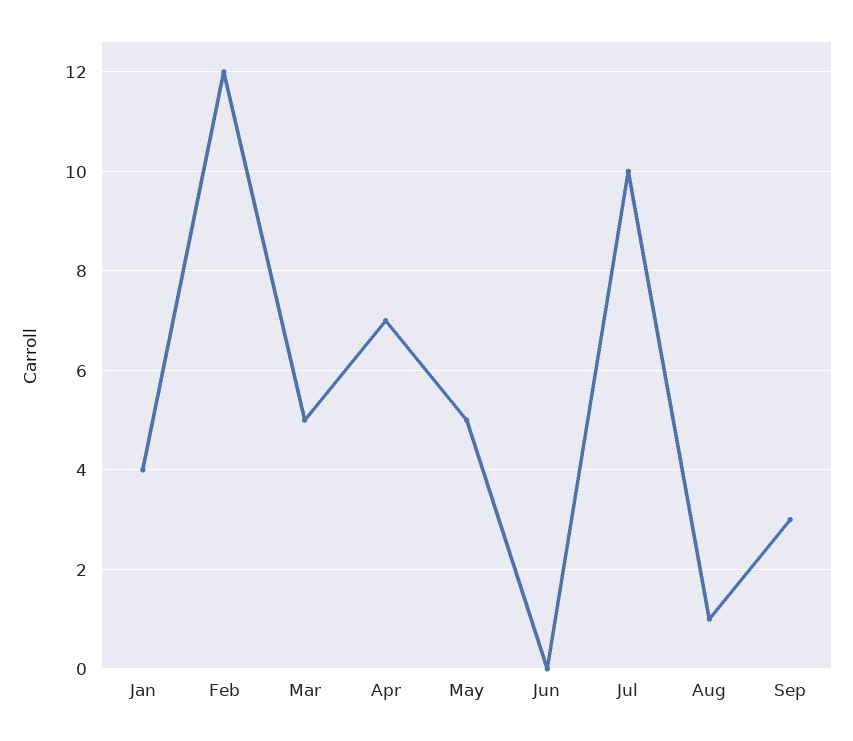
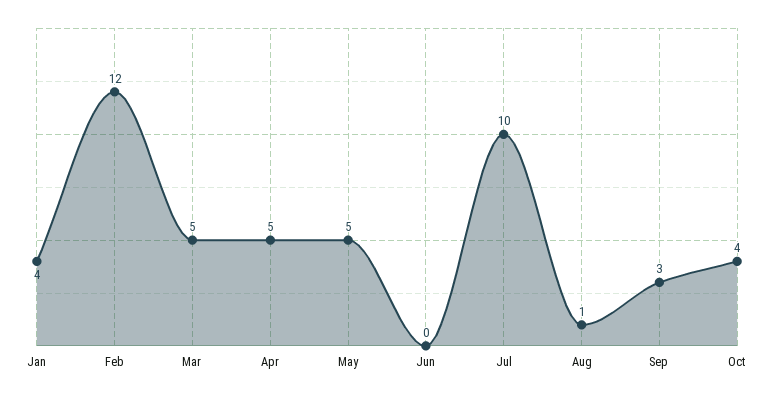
Apr: 7 -> 5
Oct: none -> 4

